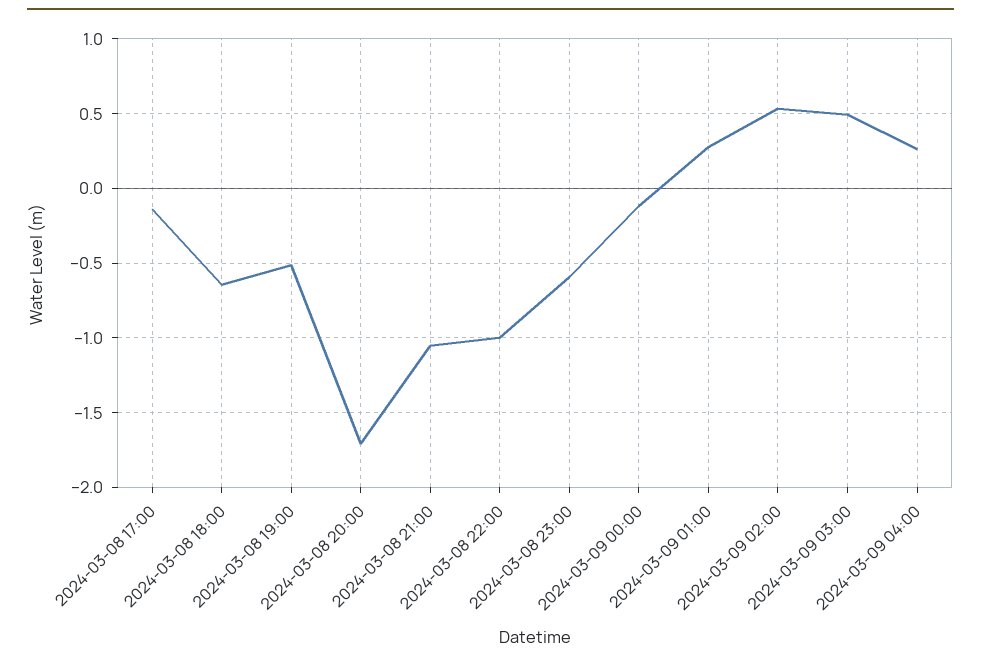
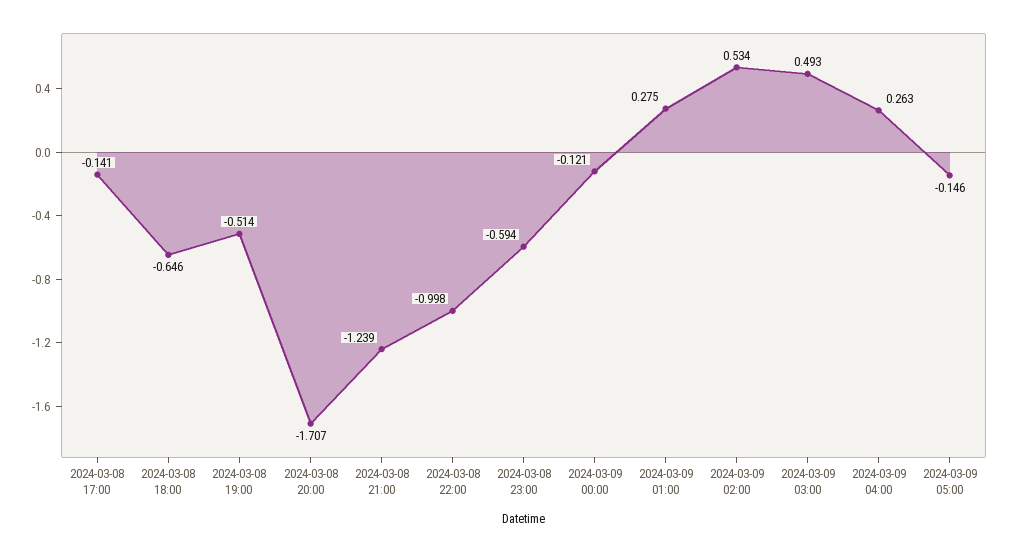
2024-03-08 21:00: -1.05 -> -1.239
2024-03-09 05:00: none -> -0.146

